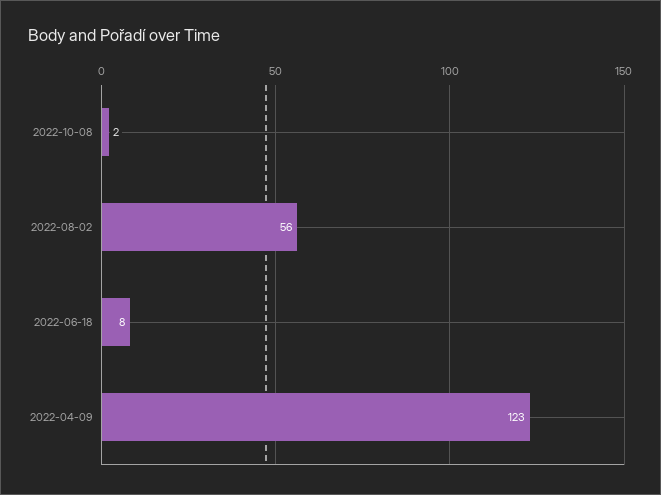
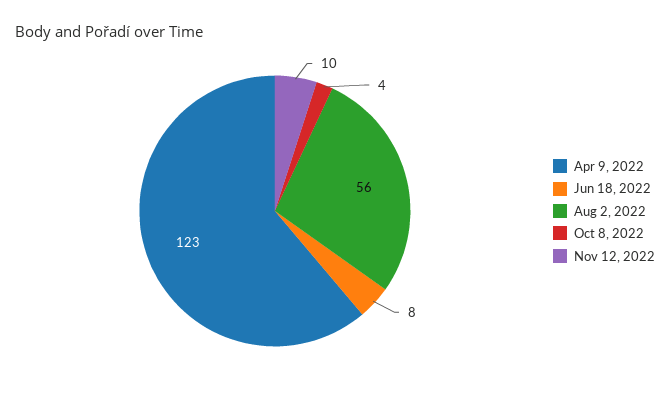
2022-10-08: 2 -> 4
Nov 12, 2022: none -> 10

